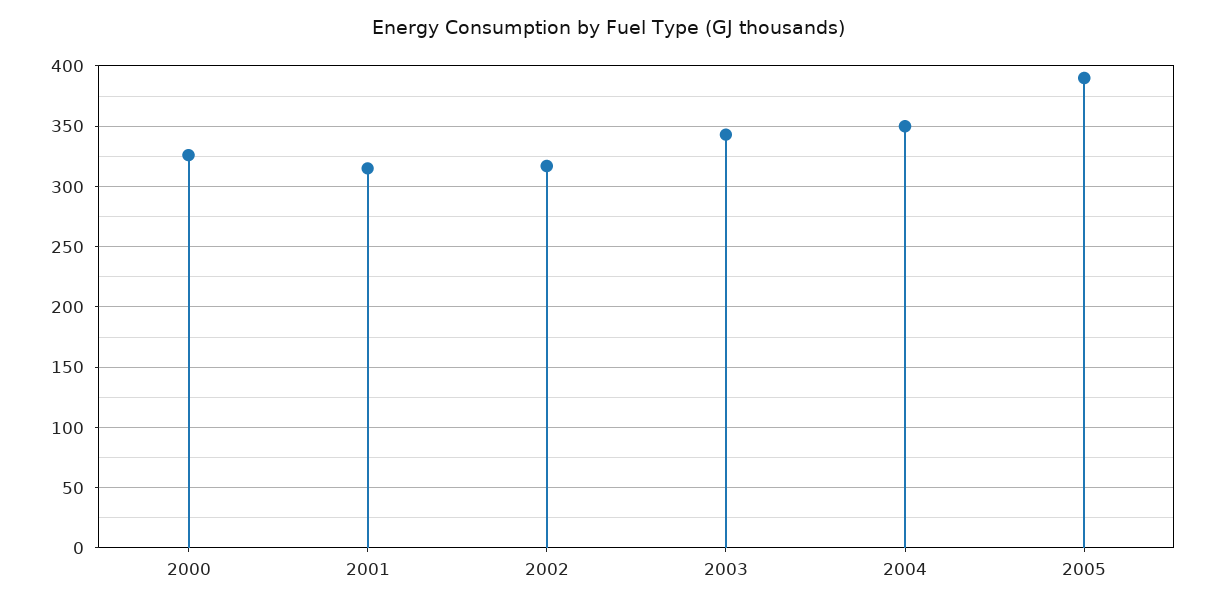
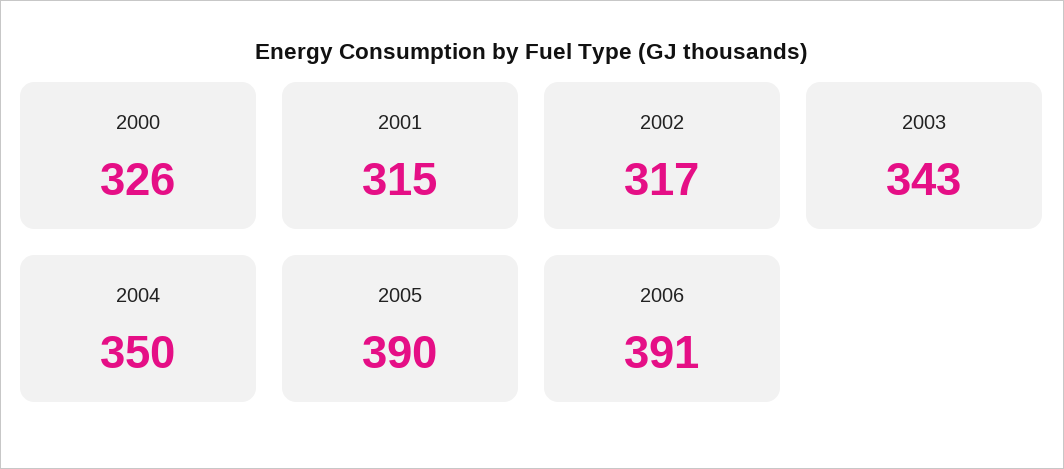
2006: none -> 391

